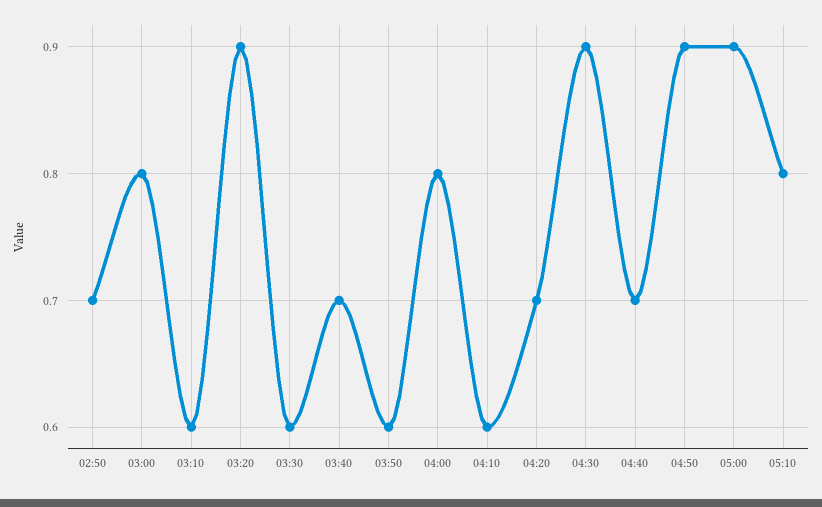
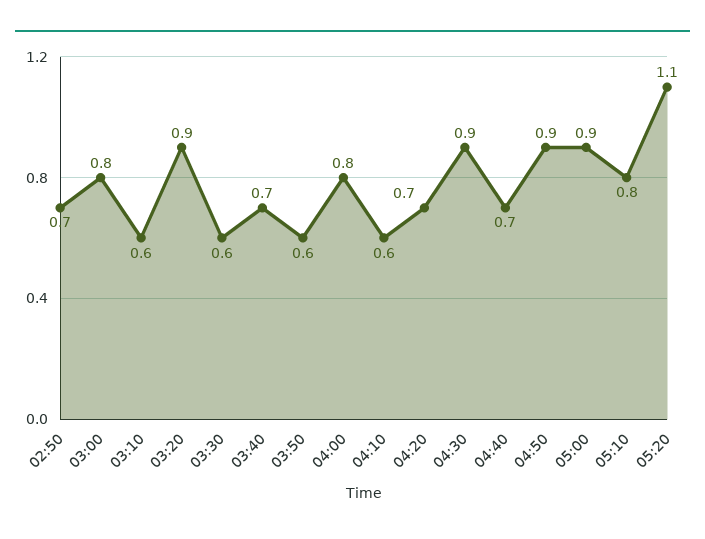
05:20: none -> 1.1

